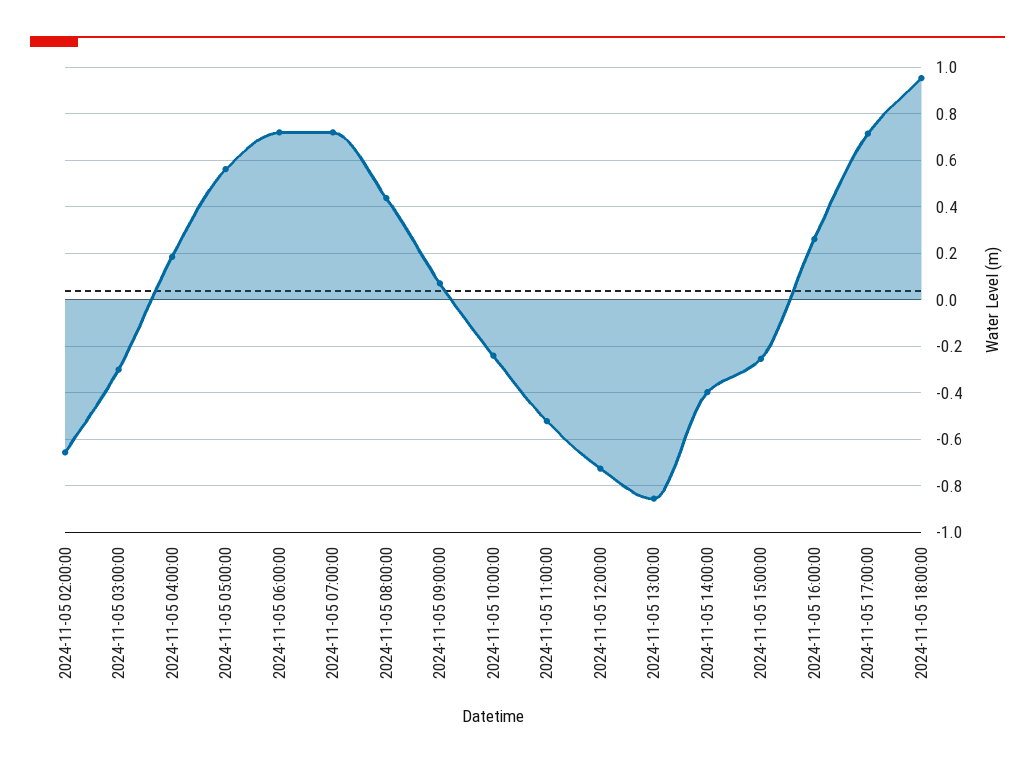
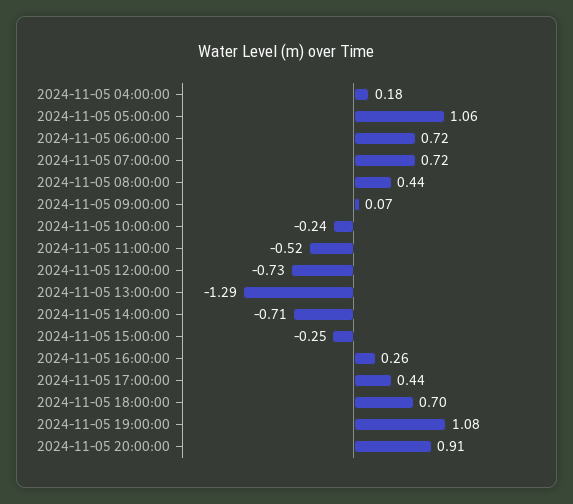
2024-11-05 02:00:00: -0.65 -> none
2024-11-05 03:00:00: -0.3 -> none
2024-11-05 05:00:00: 0.55 -> 1.06
2024-11-05 13:00:00: -0.85 -> -1.29
2024-11-05 14:00:00: -0.4 -> -0.71
2024-11-05 17:00:00: 0.7 -> 0.44
2024-11-05 18:00:00: 0.95 -> 0.7
2024-11-05 19:00:00: none -> 1.08
2024-11-05 20:00:00: none -> 0.91

